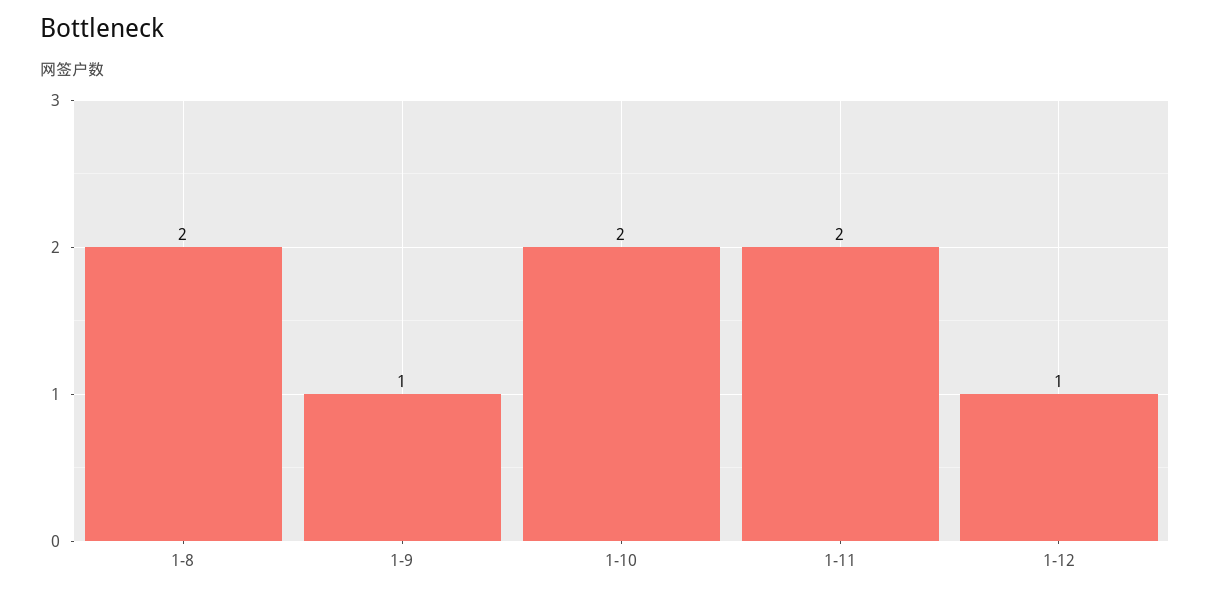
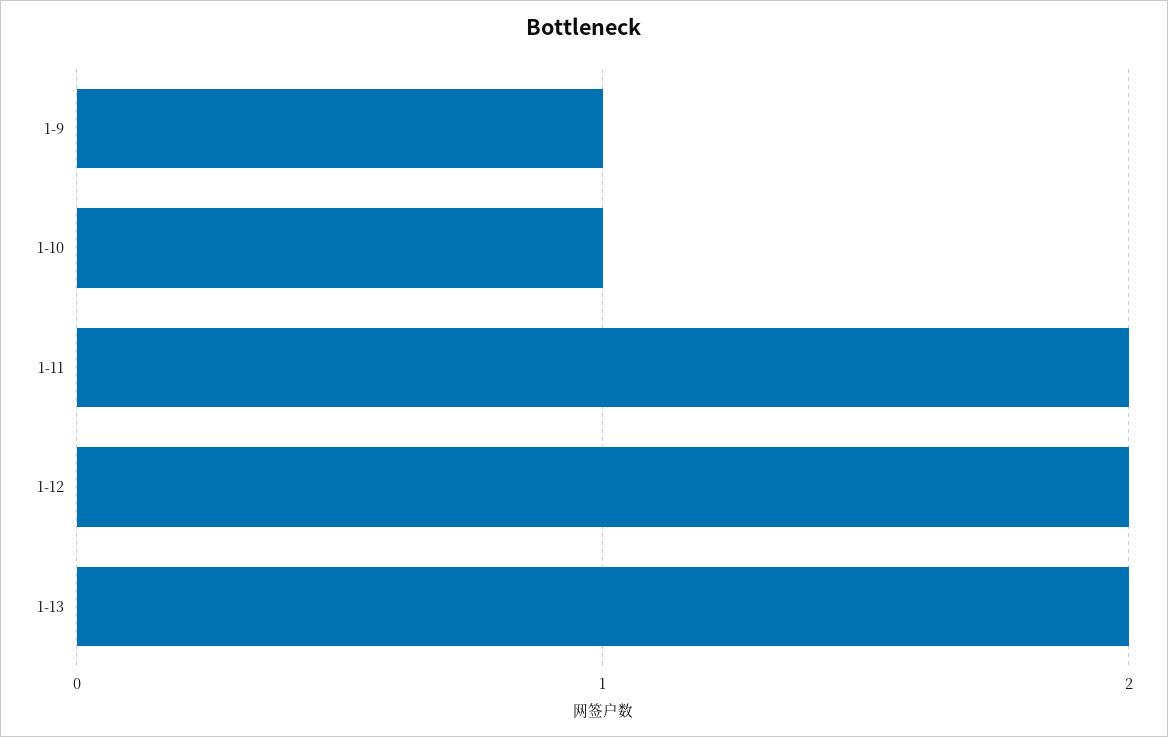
1-8: 2 -> none
1-10: 2 -> 1
1-12: 1 -> 2
1-13: none -> 2

